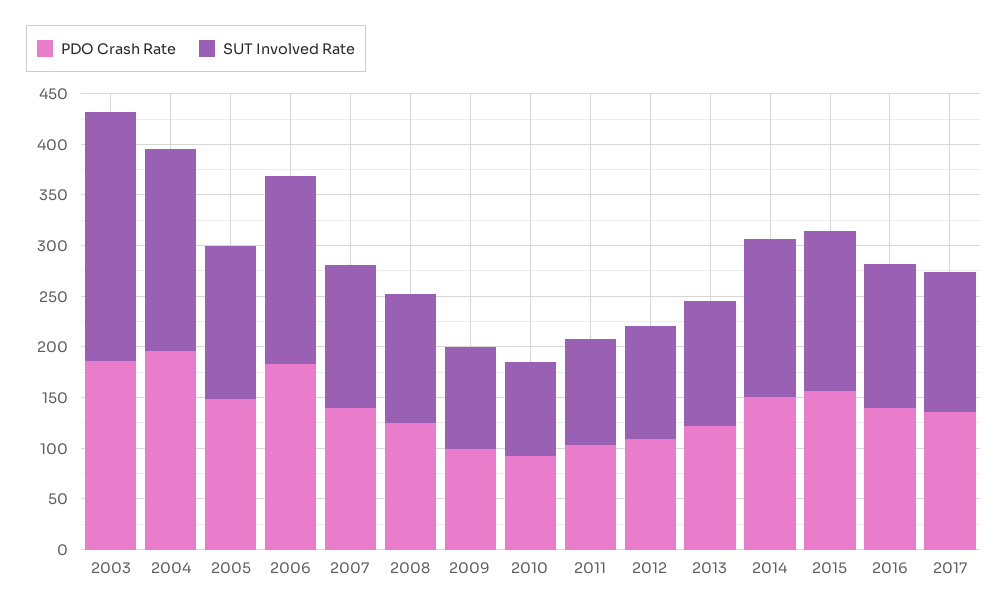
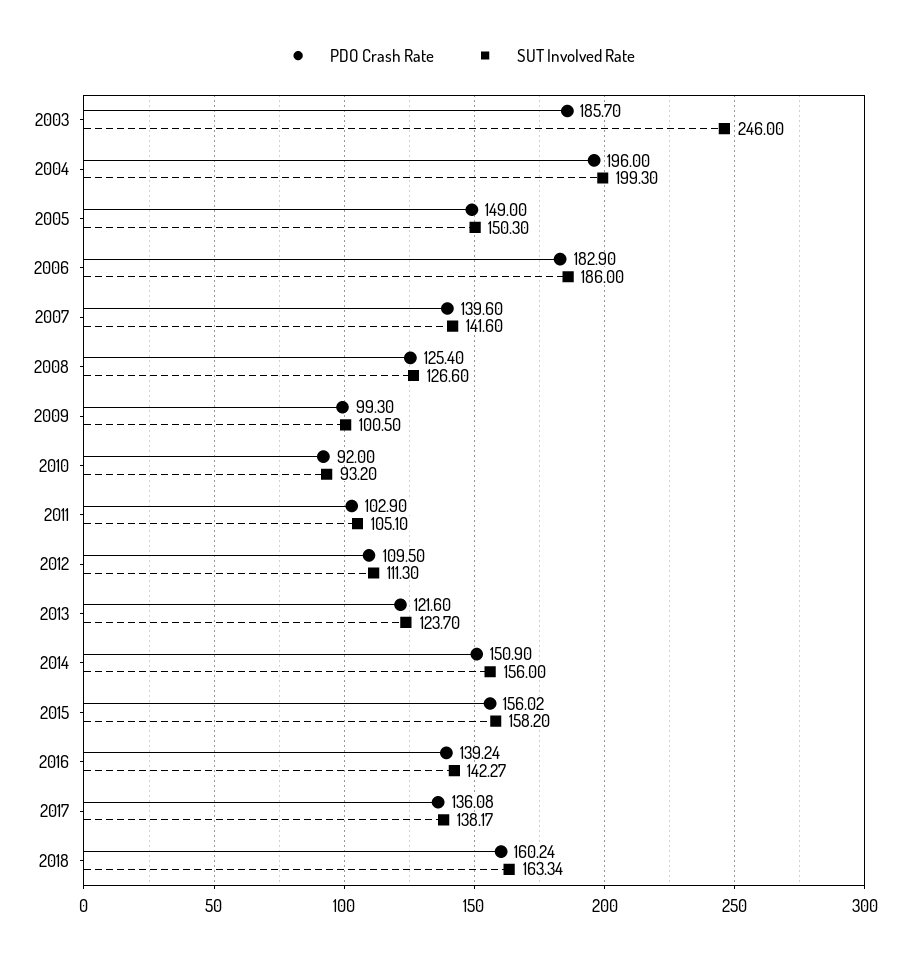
PDO Crash Rate, 2018: none -> 160.24
SUT Involved Rate, 2018: none -> 163.34

